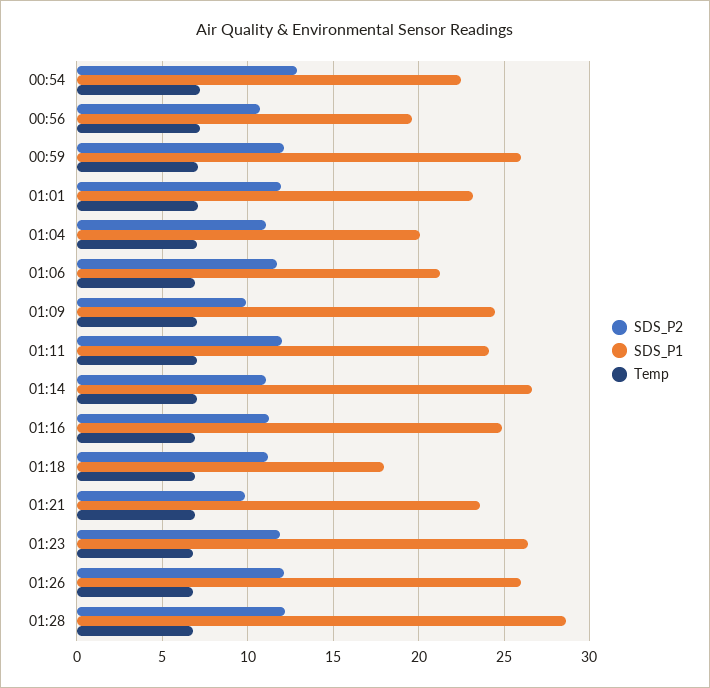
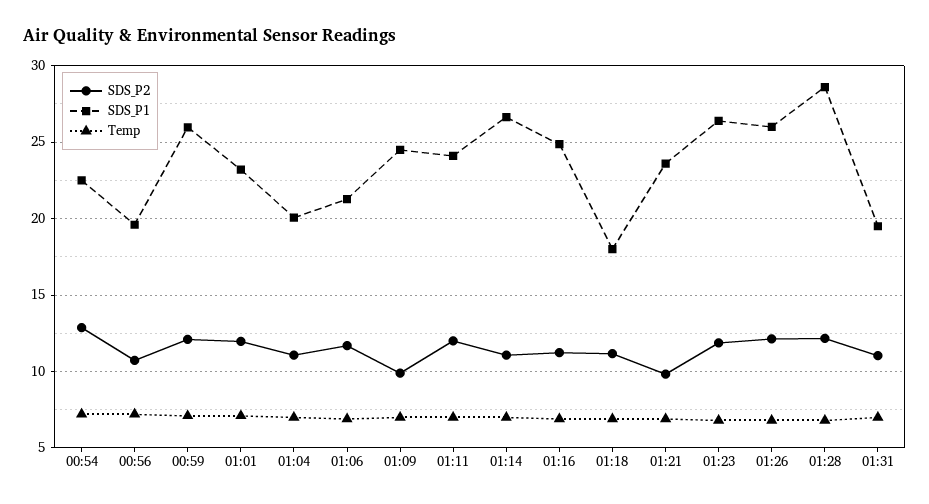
SDS_P2, 01:31: none -> 11
SDS_P1, 01:31: none -> 19.5
Temp, 01:31: none -> 7

